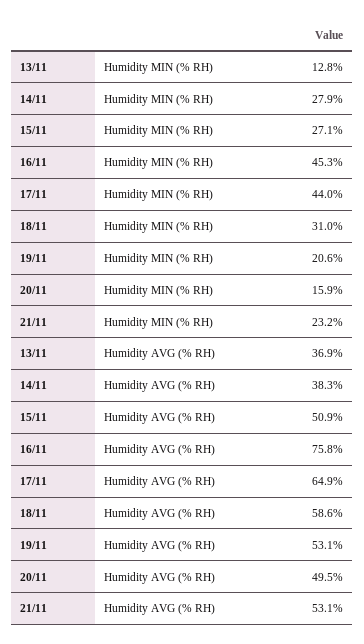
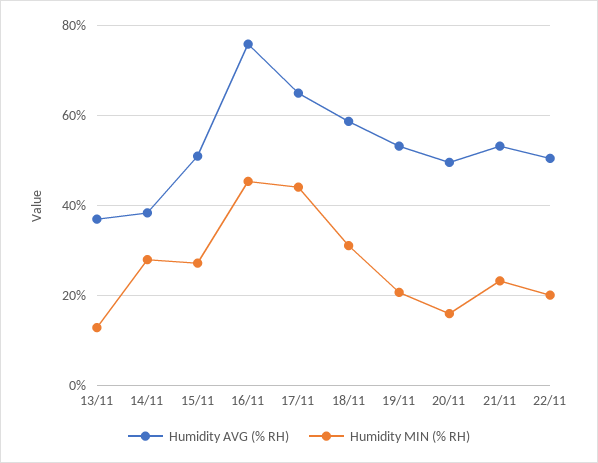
Humidity AVG (% RH), 22/11: none -> 50
Humidity MIN (% RH), 22/11: none -> 20

